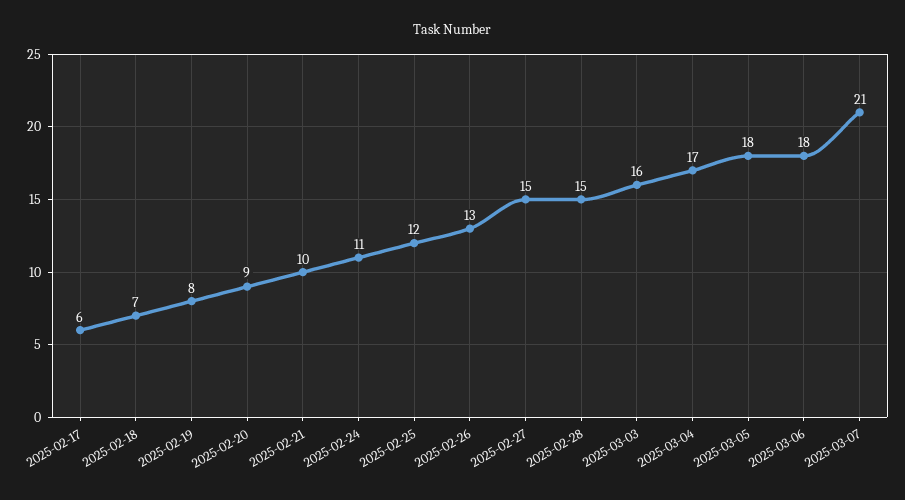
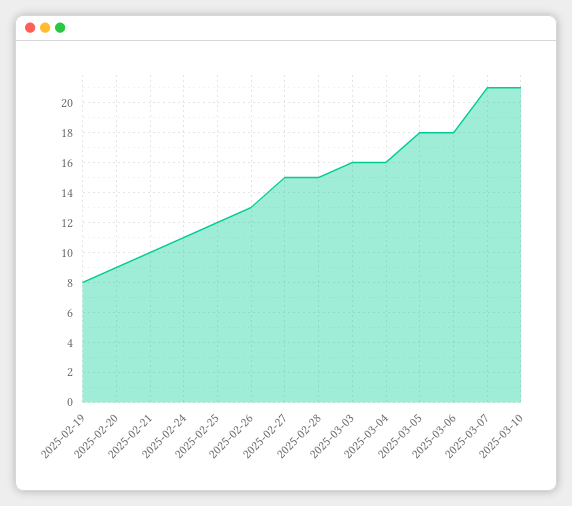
2025-02-17: 6 -> none
2025-02-18: 7 -> none
2025-03-04: 17 -> 16
2025-03-10: none -> 21

